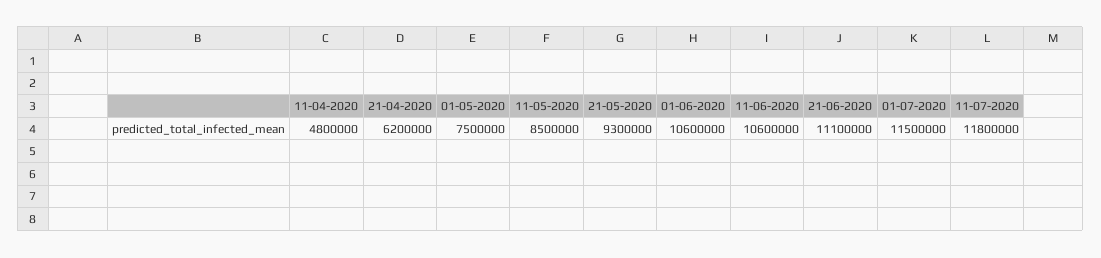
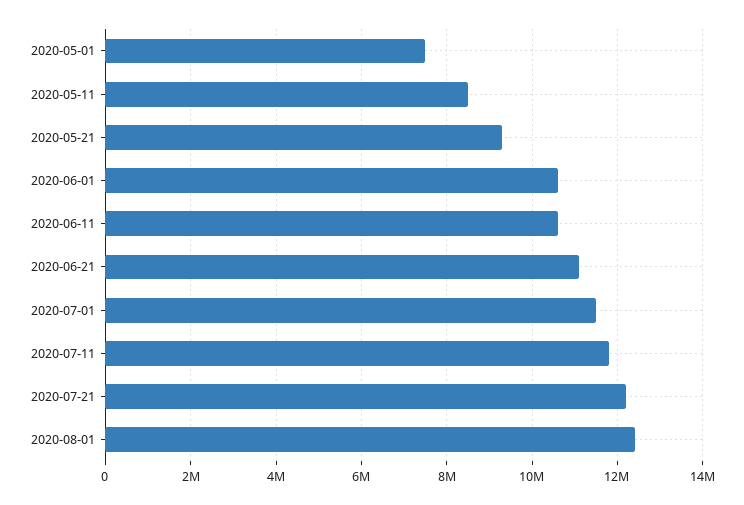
11-04-2020: 4800000 -> none
21-04-2020: 6200000 -> none
2020-07-21: none -> 12200000
2020-08-01: none -> 12400000

